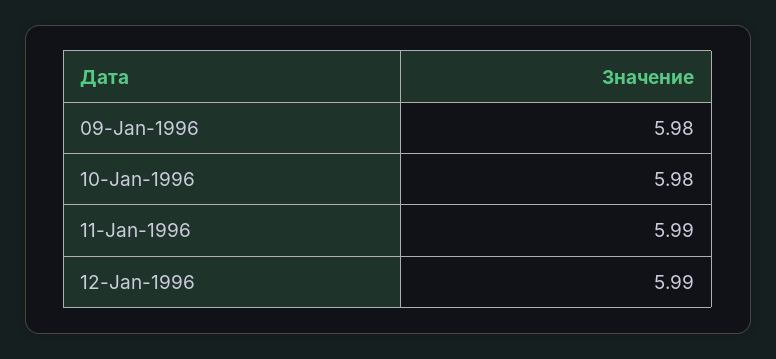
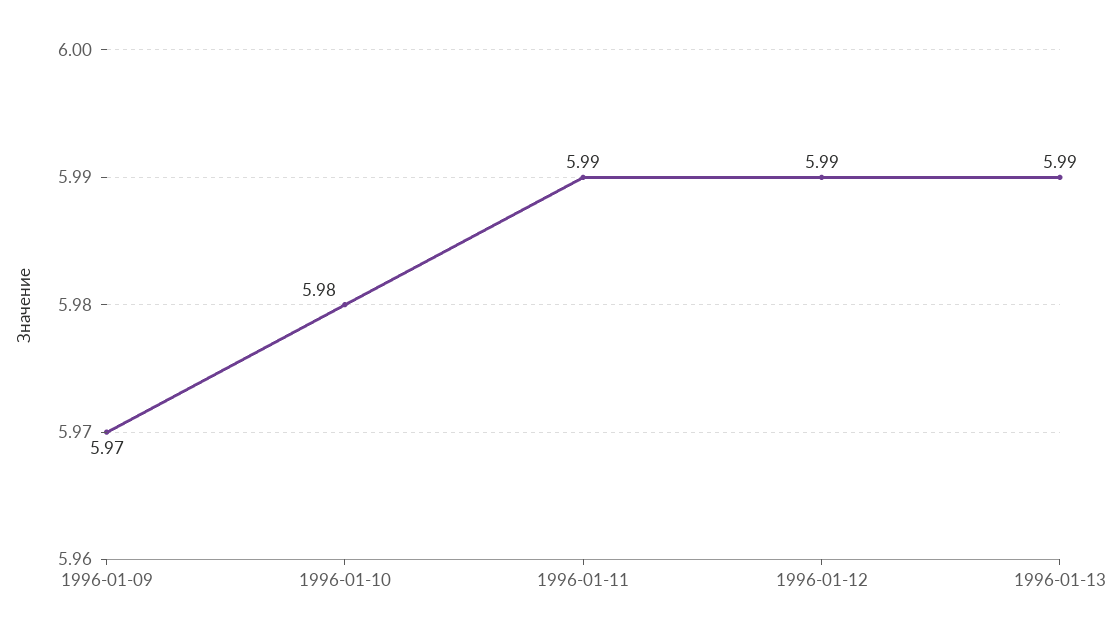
09-Jan-1996: 5.98 -> 5.97
1996-01-13: none -> 5.99

